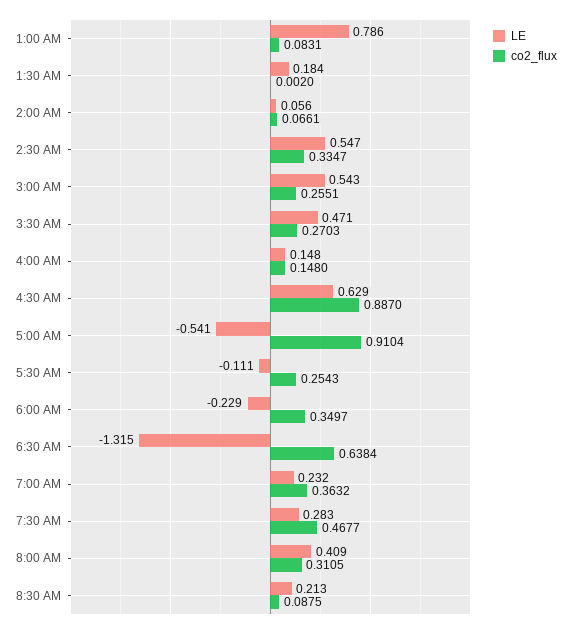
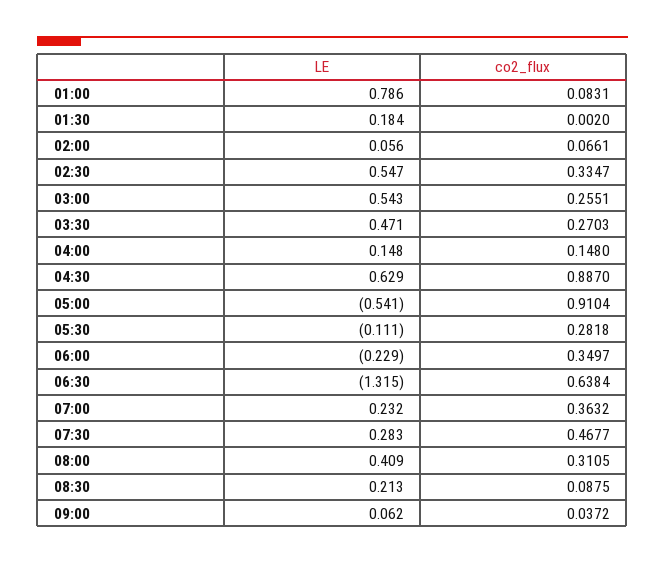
co2_flux, 5:30 AM: 0.2543 -> 0.2818
LE, 09:00: none -> 0.062
co2_flux, 09:00: none -> 0.0372

